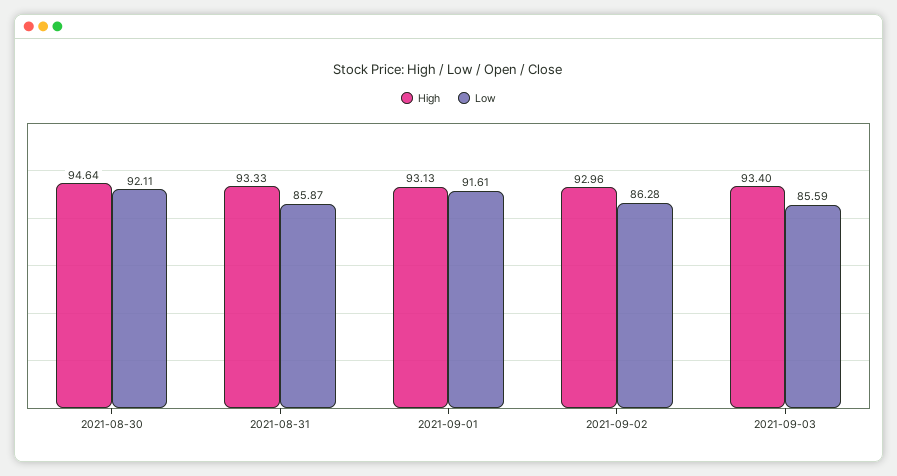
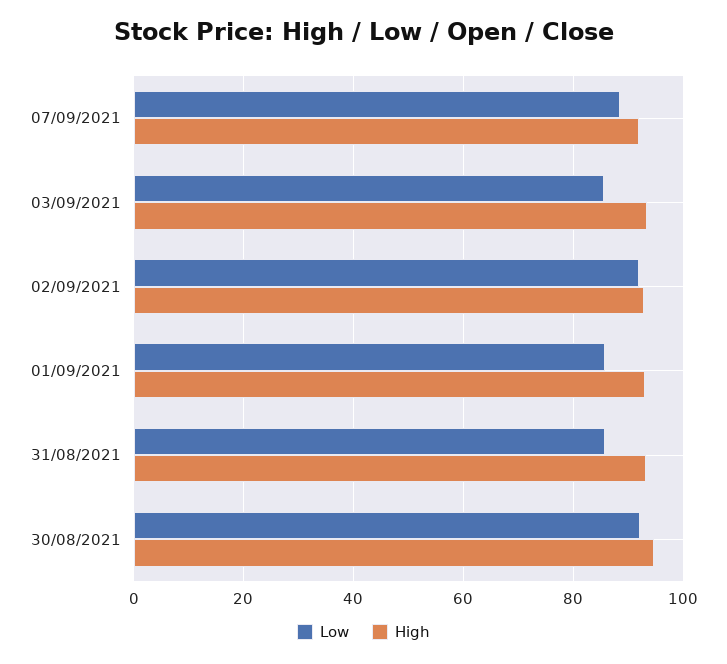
Low, 2021-09-01: 91.61 -> 86
Low, 2021-09-02: 86.28 -> 92
Low, 07/09/2021: none -> 88
High, 07/09/2021: none -> 92

